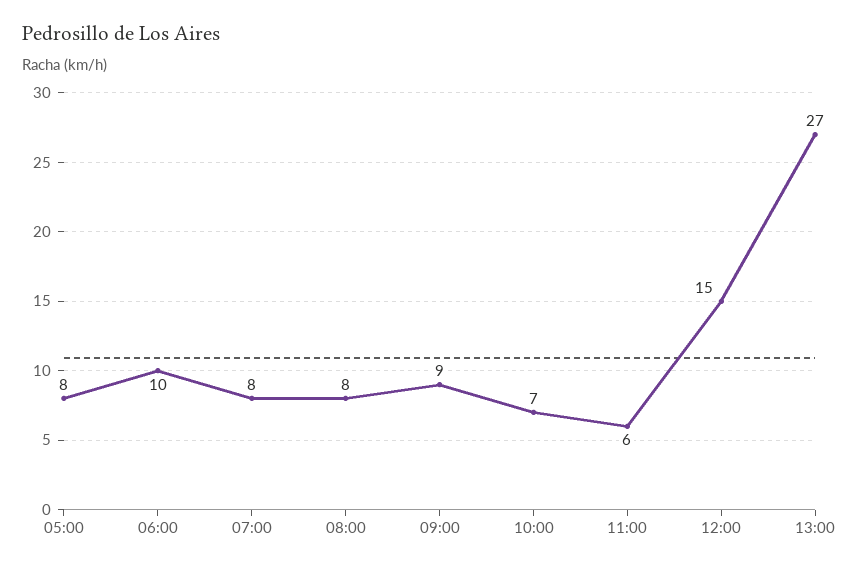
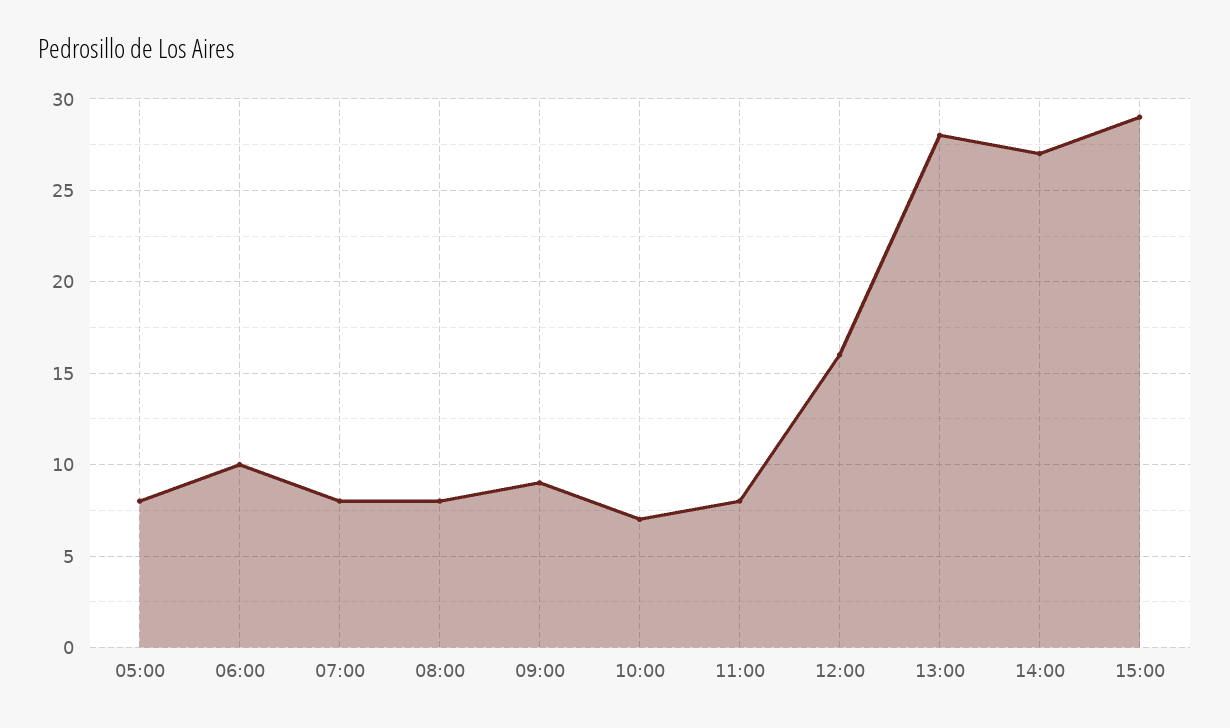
11:00: 6 -> 8
12:00: 15 -> 16
13:00: 27 -> 28
14:00: none -> 27
15:00: none -> 29

